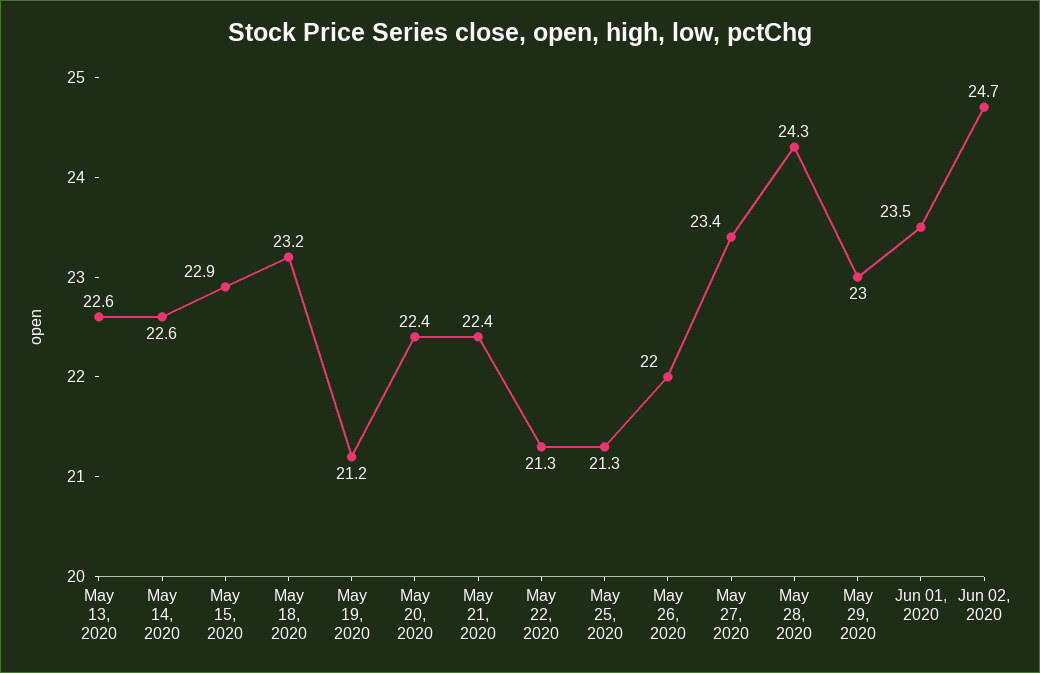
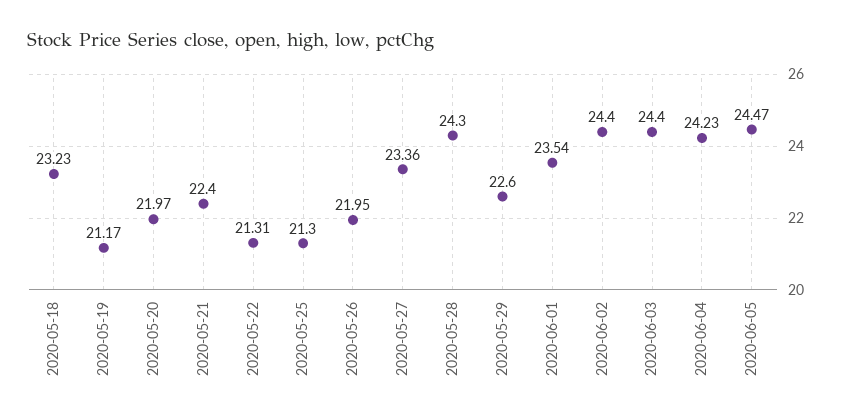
May 13, 2020: 22.6 -> none
May 14, 2020: 22.6 -> none
May 15, 2020: 22.9 -> none
May 20, 2020: 22.4 -> 21.97
May 29, 2020: 23 -> 22.6
Jun 02, 2020: 24.7 -> 24.4
2020-06-03: none -> 24.4
2020-06-04: none -> 24.23
2020-06-05: none -> 24.47

